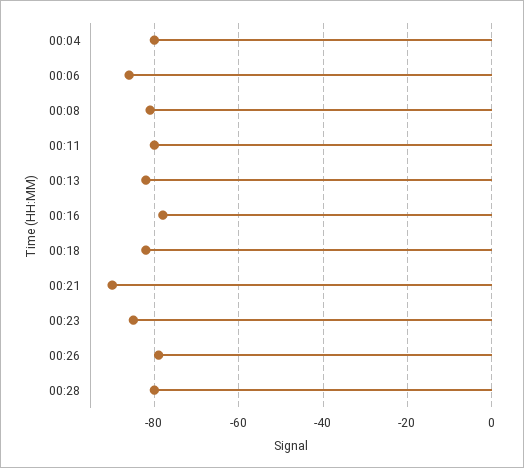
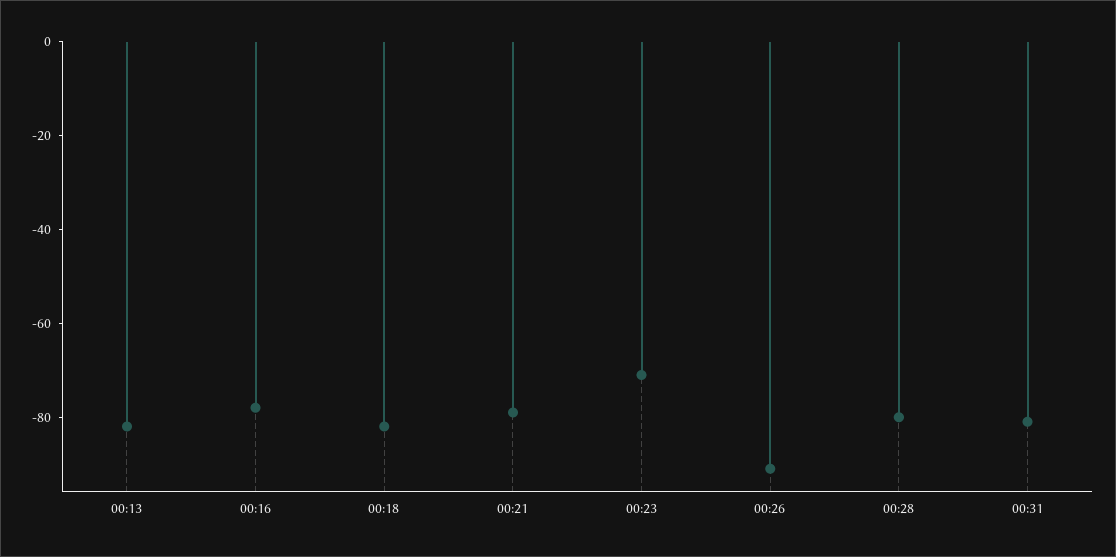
00:04: -80 -> none
00:06: -85 -> none
00:08: -80 -> none
00:11: -80 -> none
00:21: -90 -> -80
00:23: -85 -> -70
00:26: -80 -> -90
00:31: none -> -80

